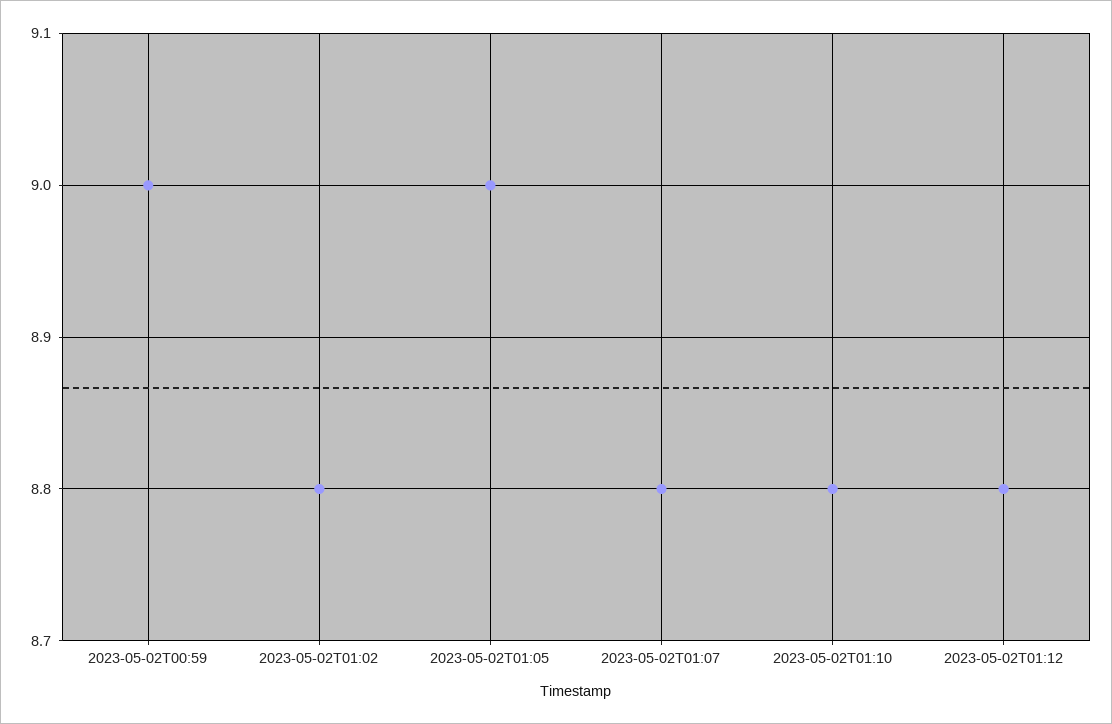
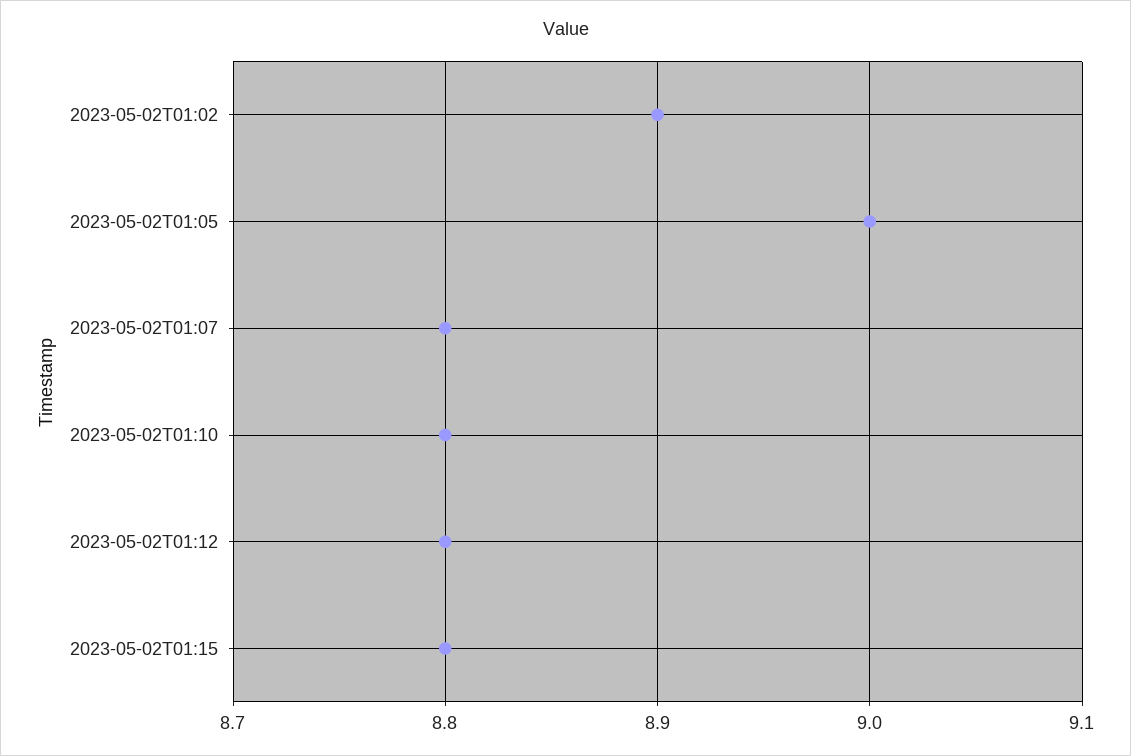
2023-05-02T00:59: 9 -> none
2023-05-02T01:02: 8.8 -> 8.9
2023-05-02T01:15: none -> 8.8

